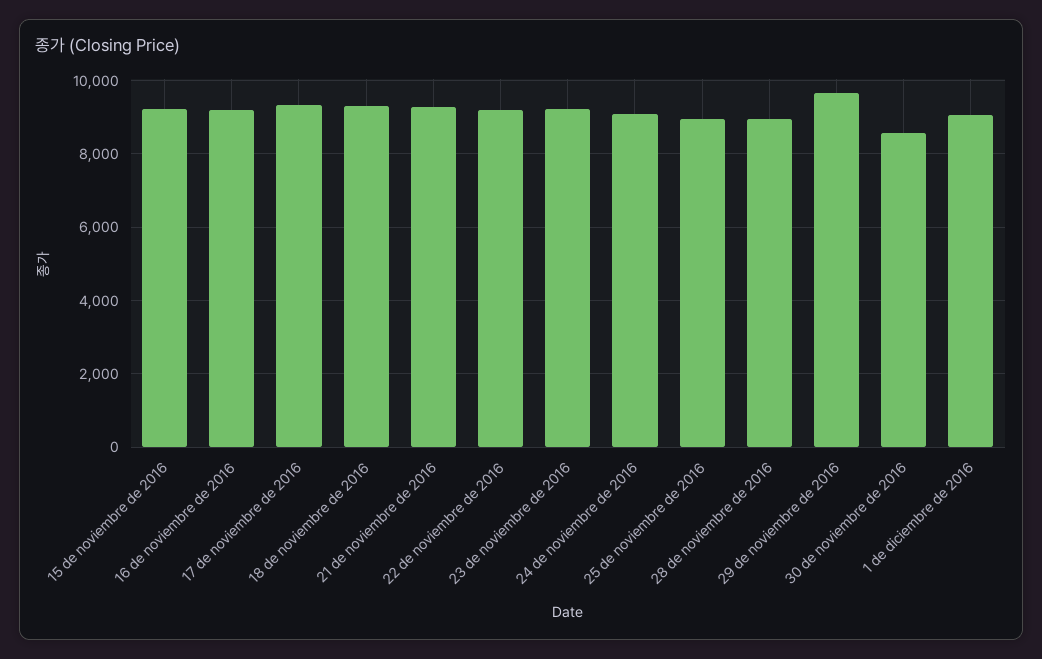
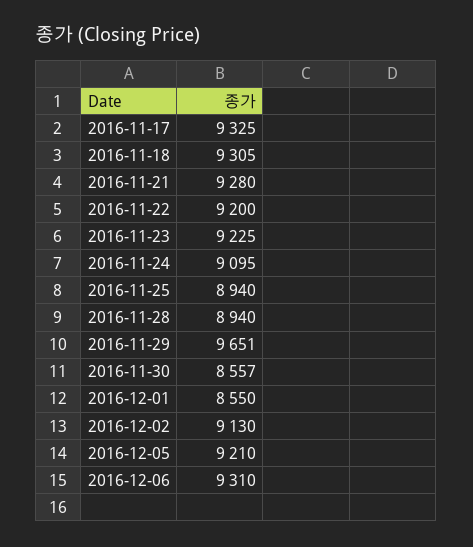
15 de noviembre de 2016: 9200 -> none
16 de noviembre de 2016: 9200 -> none
1 de diciembre de 2016: 9000 -> 8550
2016-12-02: none -> 9130
2016-12-05: none -> 9210
2016-12-06: none -> 9310

